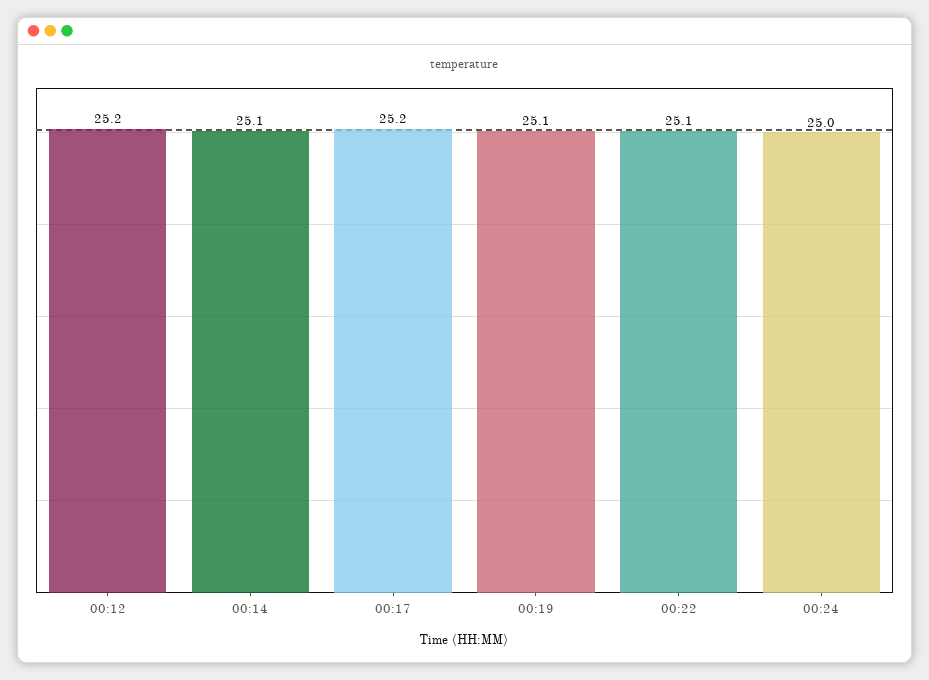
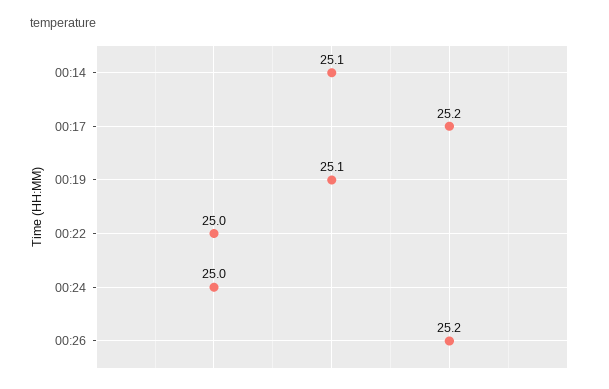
00:12: 25.2 -> none
00:22: 25.1 -> 25
00:26: none -> 25.2

